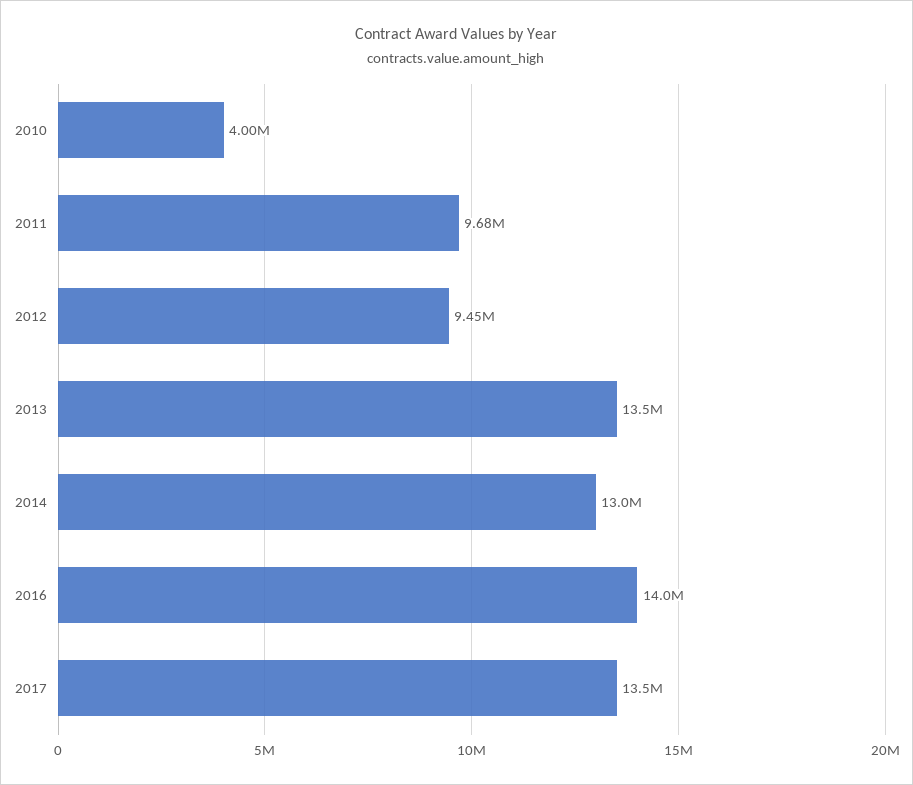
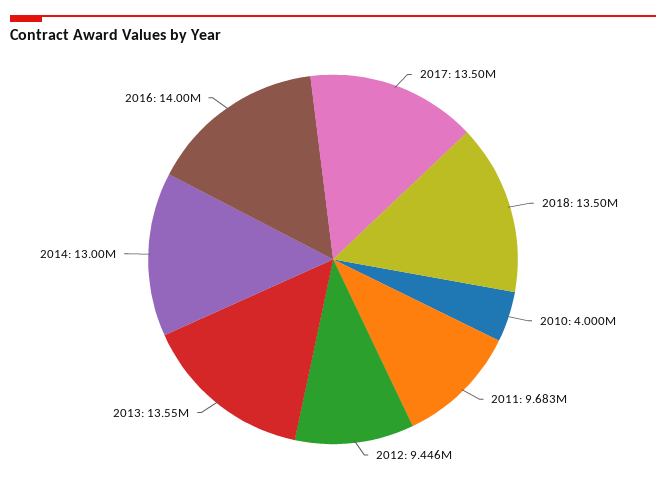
2018: none -> 13500000

